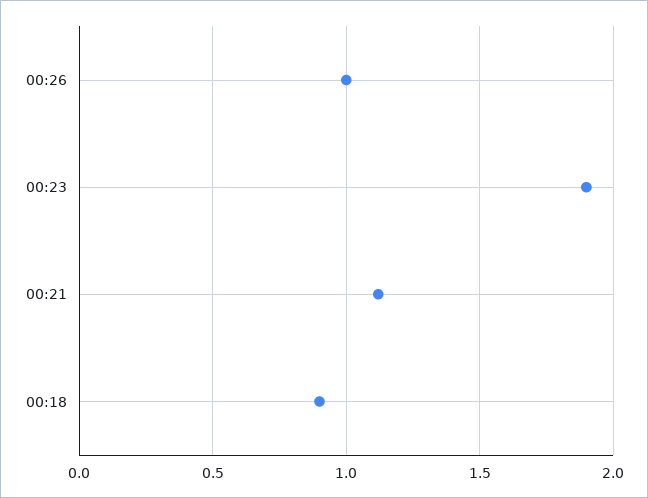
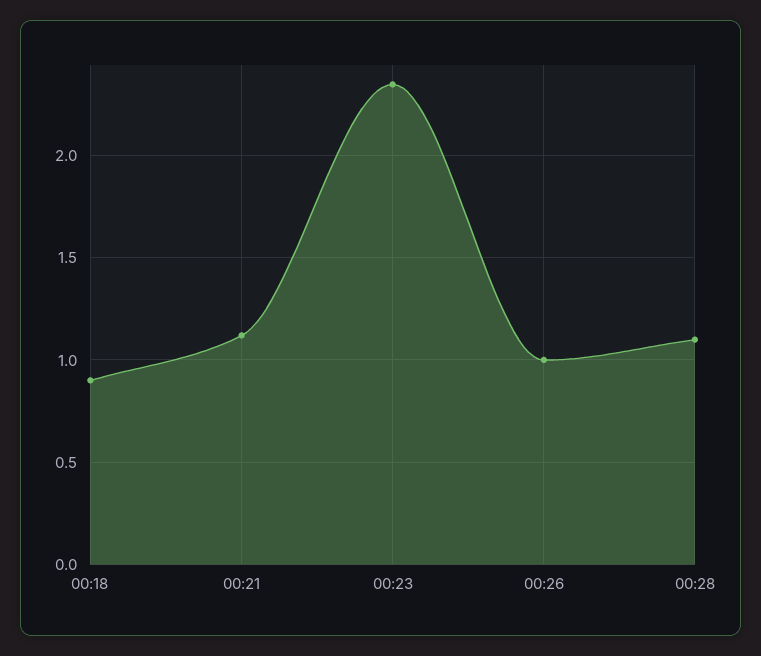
00:23: 1.9 -> 2.35
00:28: none -> 1.1

